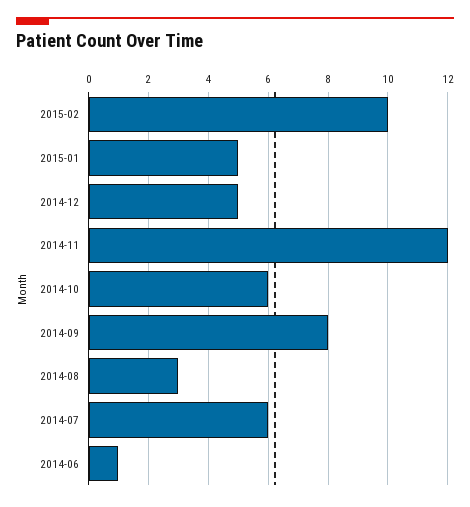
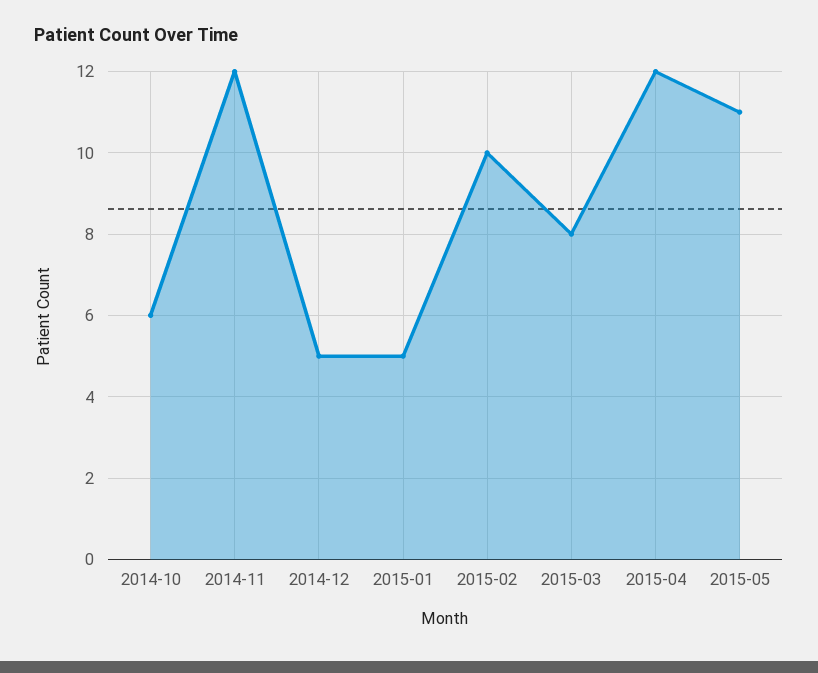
2014-09: 8 -> none
2014-08: 3 -> none
2014-07: 6 -> none
2014-06: 1 -> none
2015-03: none -> 8
2015-04: none -> 12
2015-05: none -> 11

